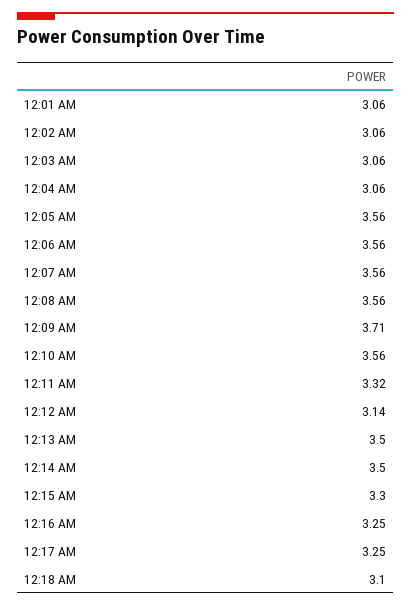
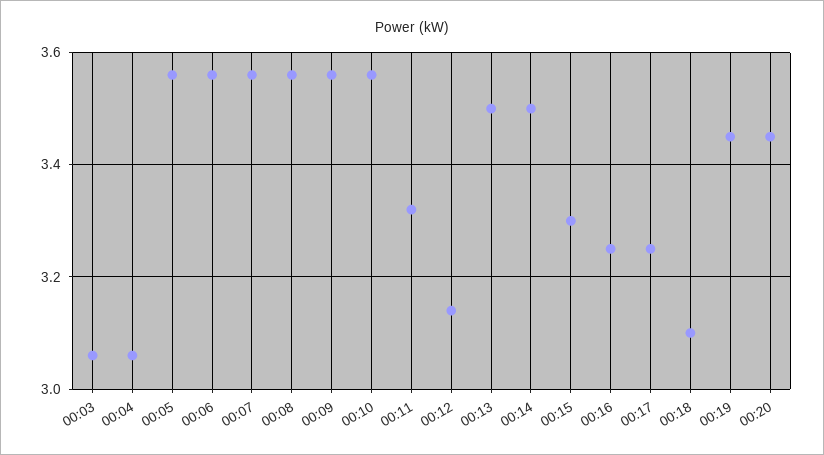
12:01 AM: 3.06 -> none
12:02 AM: 3.06 -> none
12:09 AM: 3.71 -> 3.55
00:19: none -> 3.45
00:20: none -> 3.45

